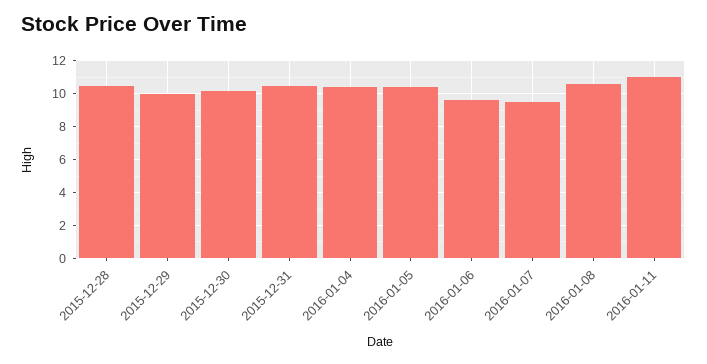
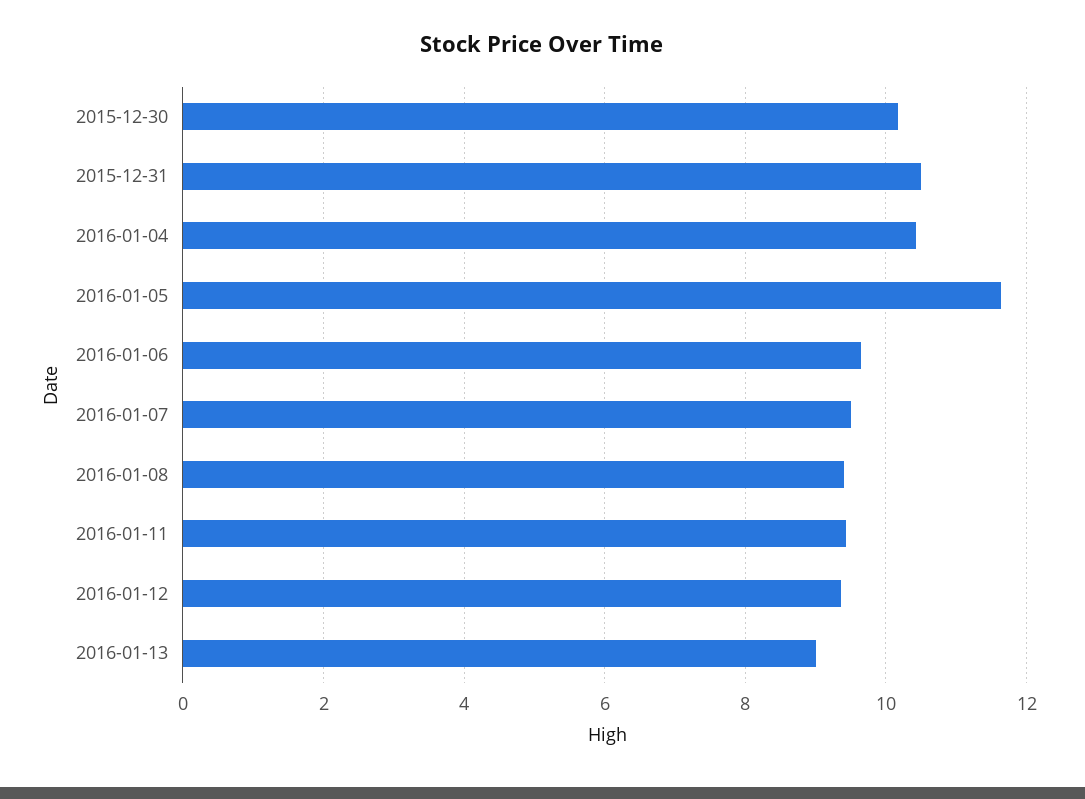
2015-12-28: 10.5 -> none
2015-12-29: 10 -> none
2016-01-05: 10.5 -> 11.6
2016-01-08: 10.5 -> 9.4
2016-01-11: 11 -> 9.4
2016-01-12: none -> 9.4
2016-01-13: none -> 9

